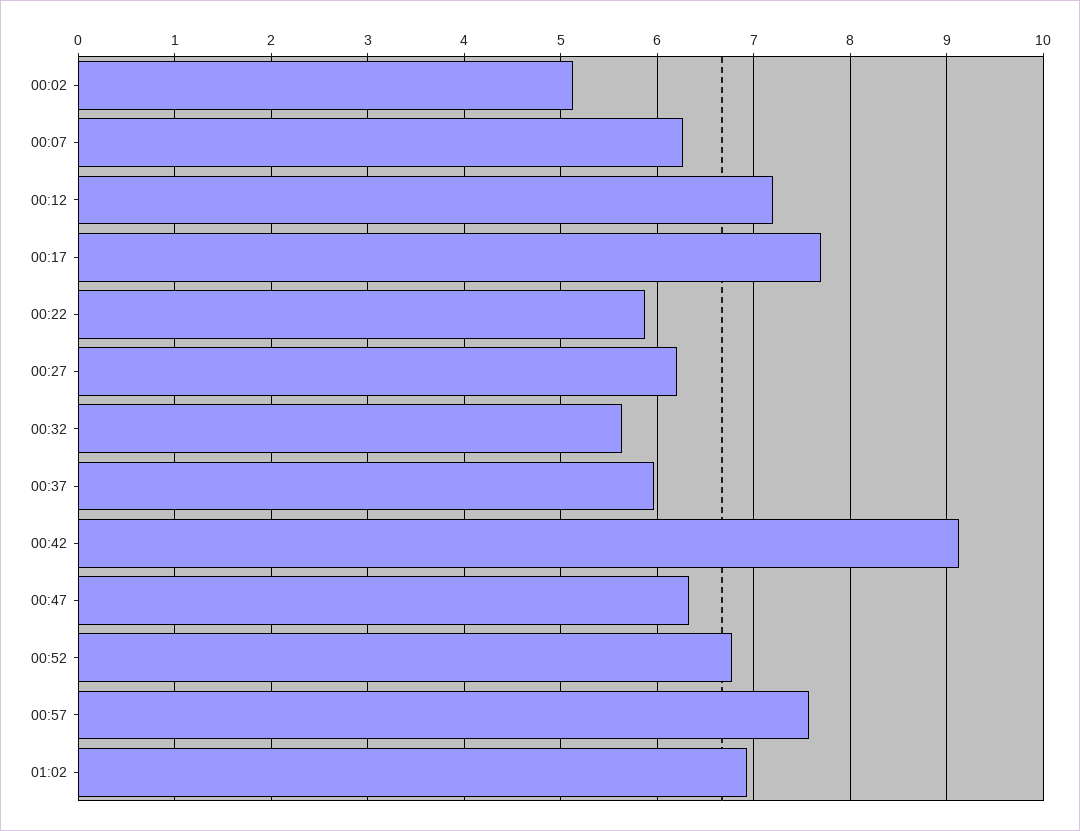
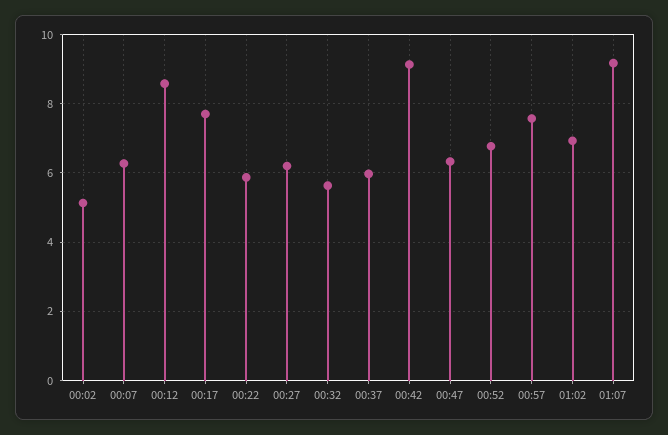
00:12: 7.2 -> 8.6
01:07: none -> 9.2

